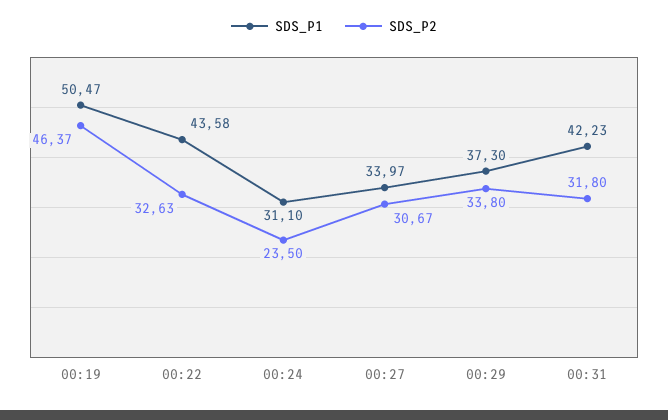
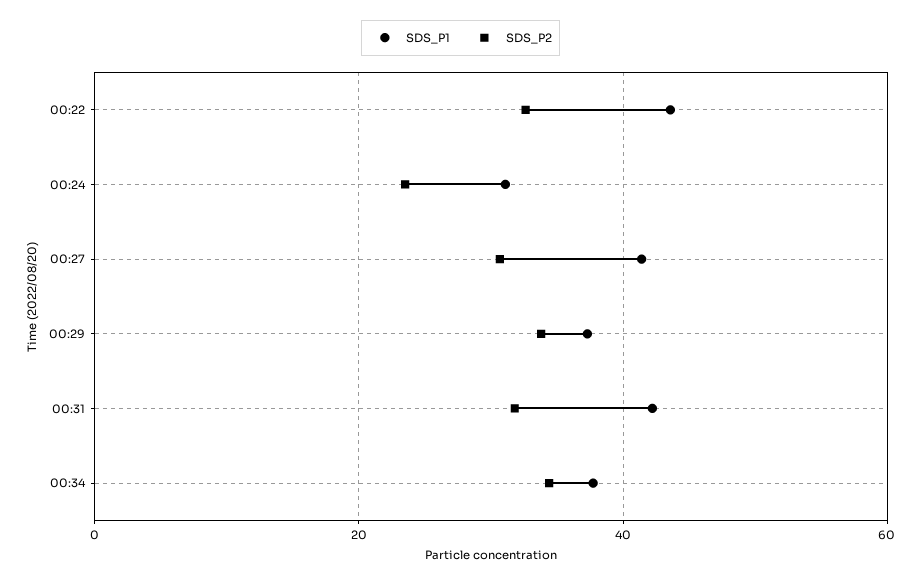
SDS_P1, 00:19: 50.47 -> none
SDS_P2, 00:19: 46.37 -> none
SDS_P1, 00:27: 33.97 -> 42
SDS_P1, 00:34: none -> 38
SDS_P2, 00:34: none -> 34

